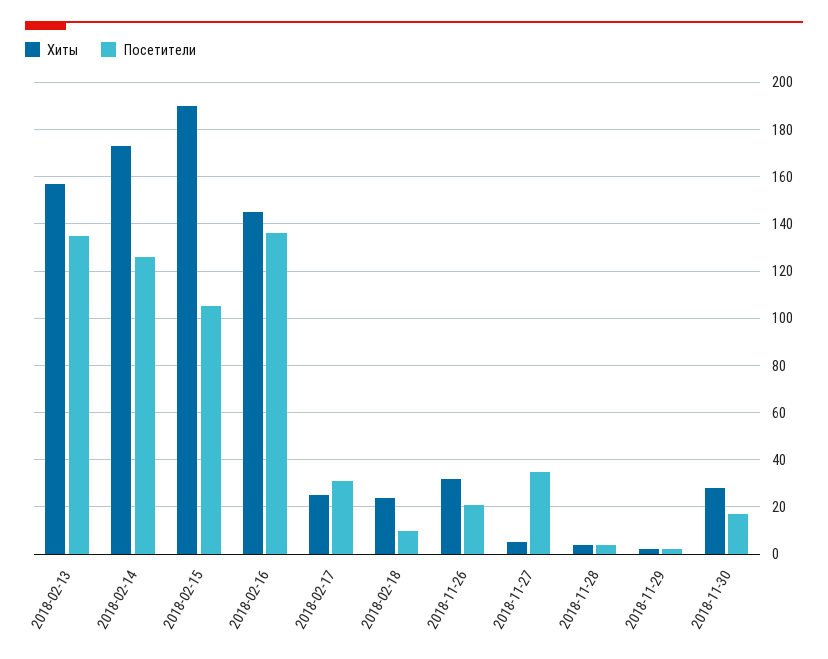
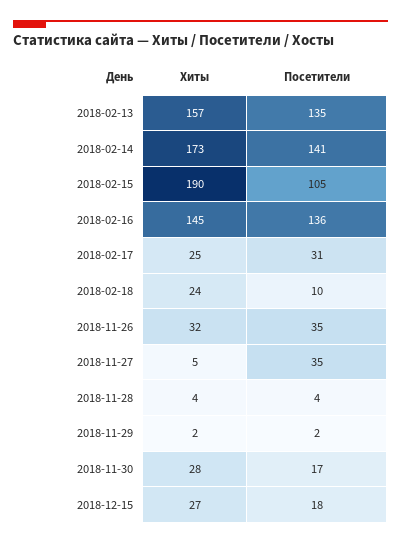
Посетители, 2018-02-14: 125 -> 141
Посетители, 2018-11-26: 20 -> 35
Хиты, 2018-12-15: none -> 27
Посетители, 2018-12-15: none -> 18

